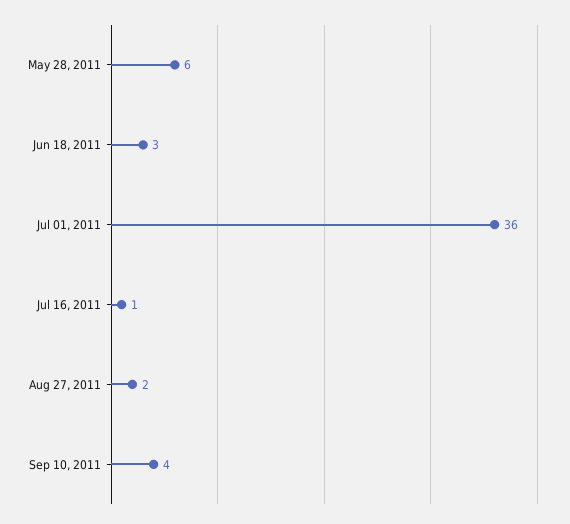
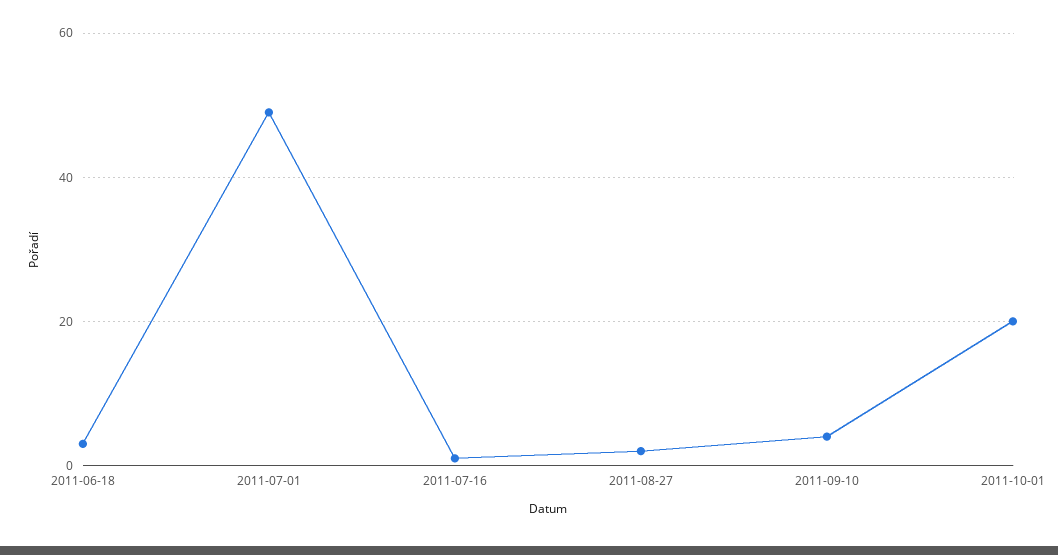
May 28, 2011: 6 -> none
Jul 01, 2011: 36 -> 50
2011-10-01: none -> 20

